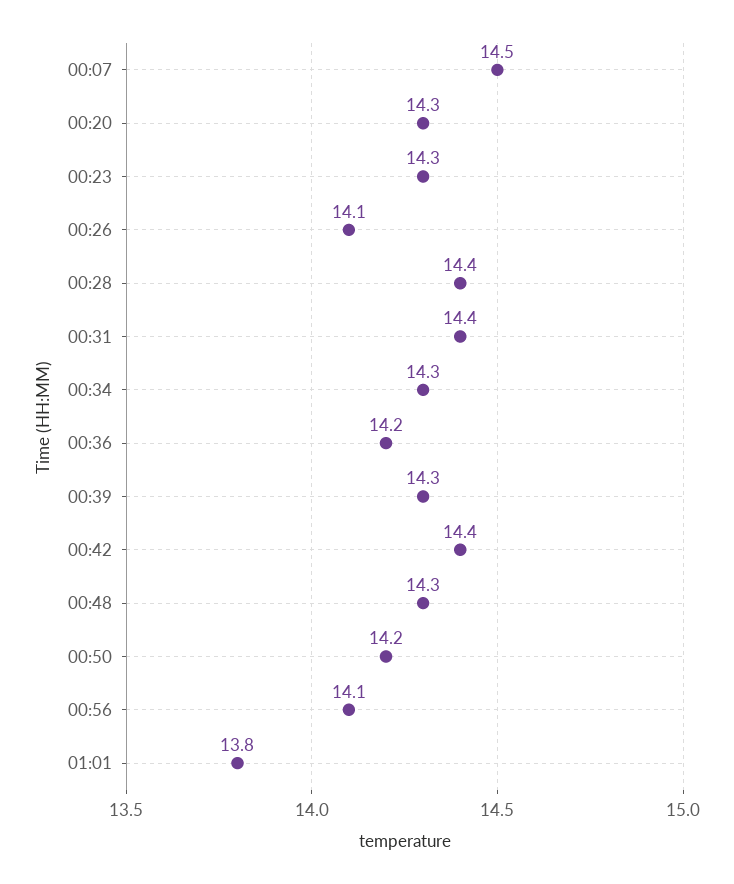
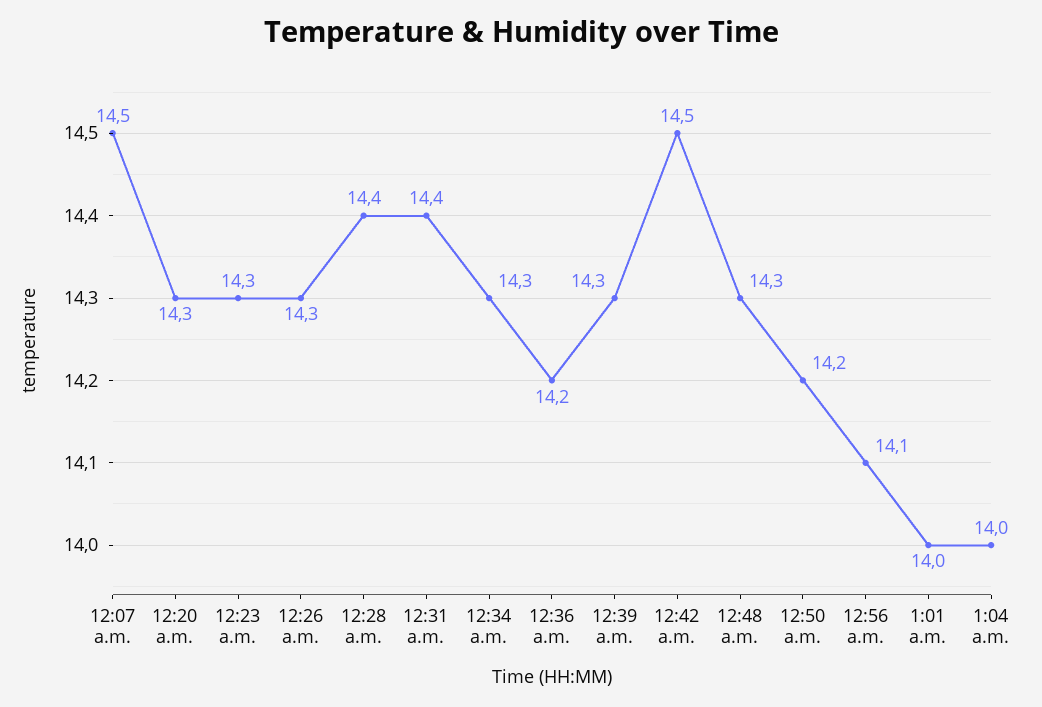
00:26: 14.1 -> 14.3
00:42: 14.4 -> 14.5
01:01: 13.8 -> 14
1:04 a.m.: none -> 14

